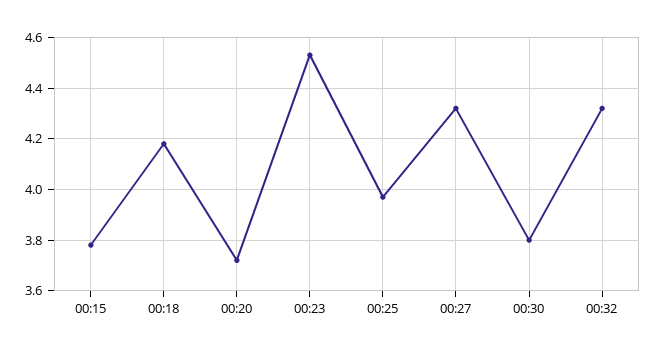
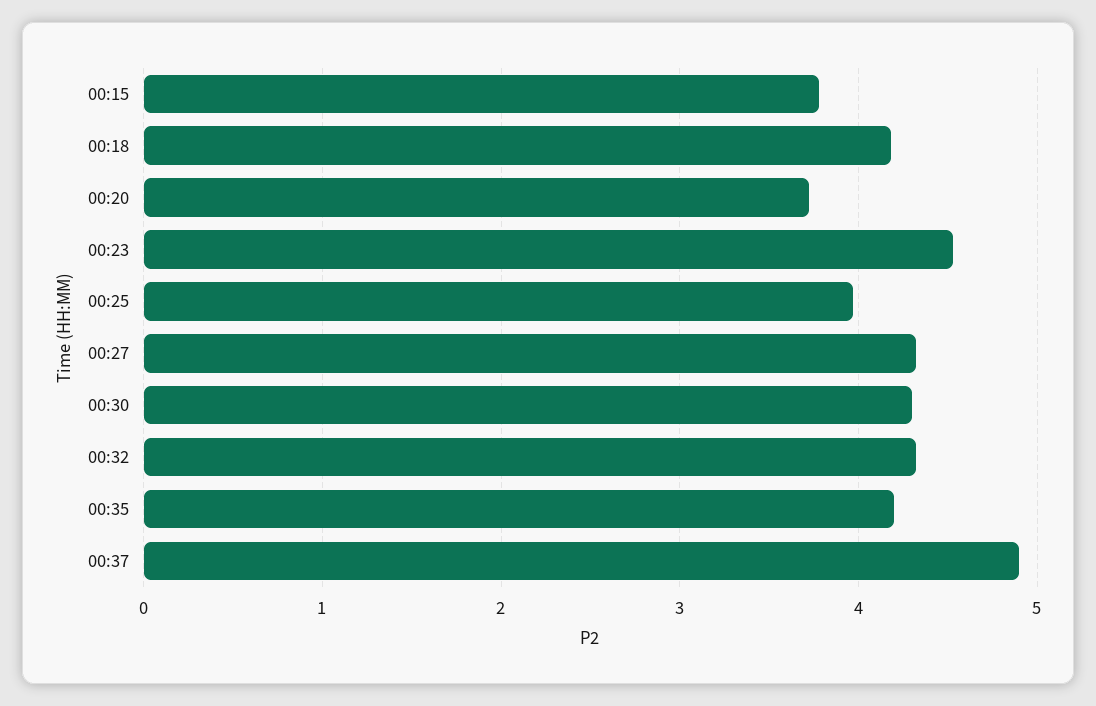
00:30: 3.8 -> 4.3
00:35: none -> 4.2
00:37: none -> 4.9

